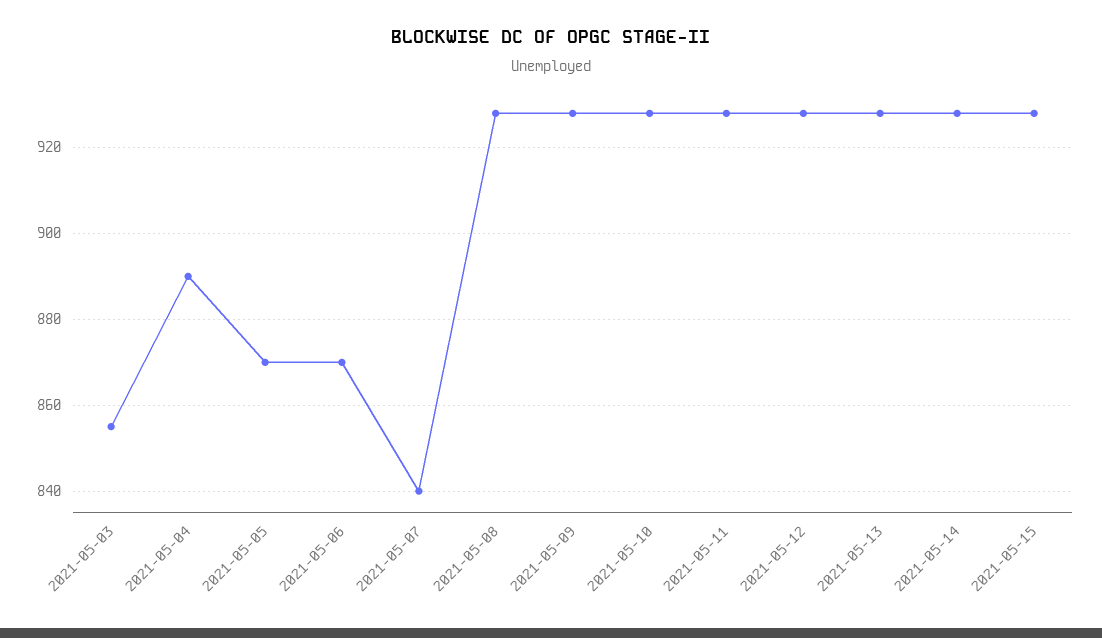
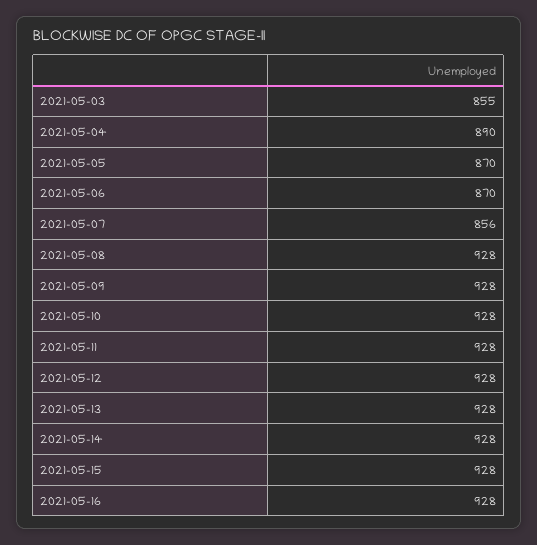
2021-05-07: 840 -> 856
2021-05-16: none -> 928

